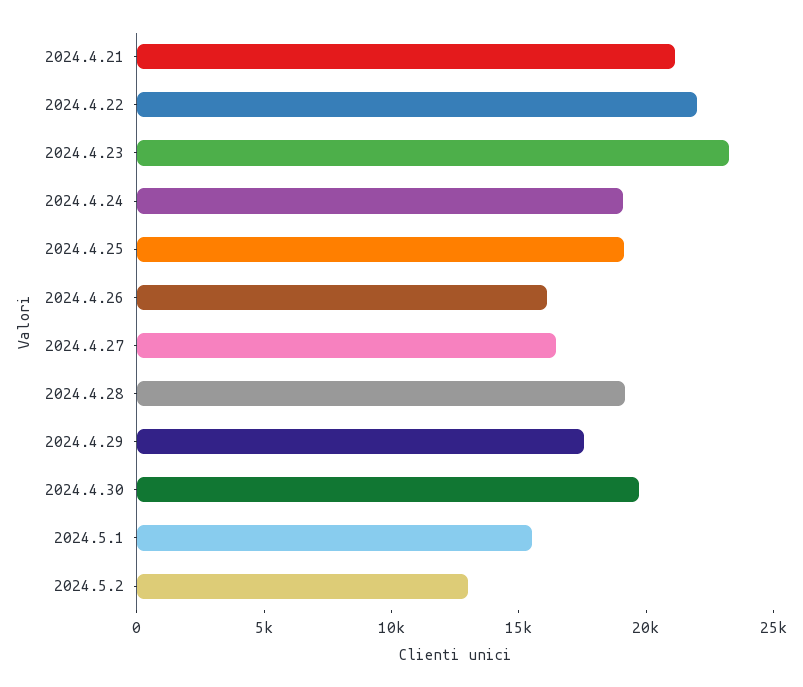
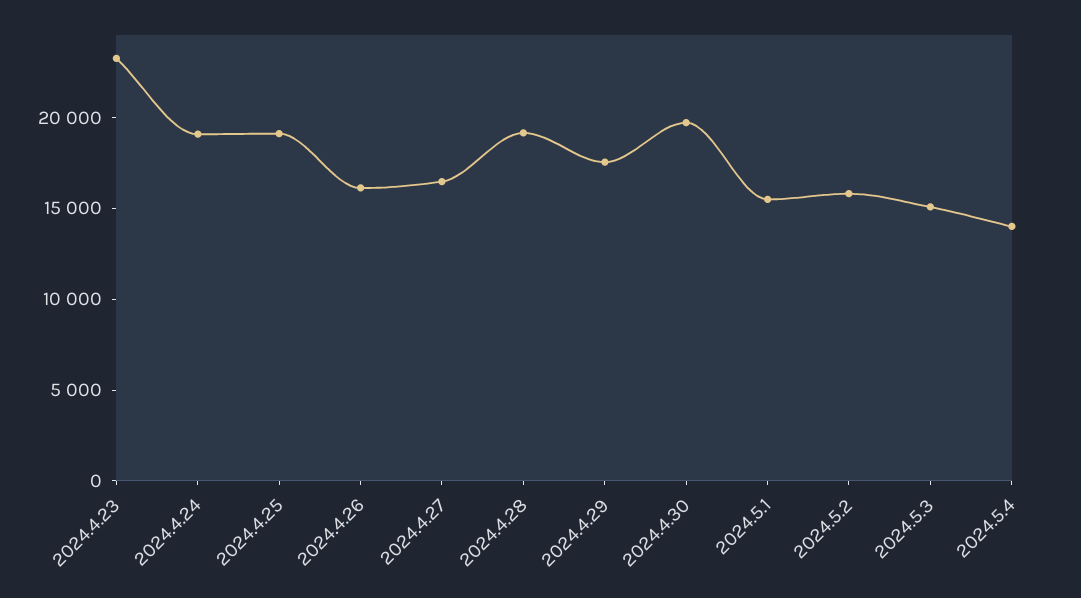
2024.4.21: 21000 -> none
2024.4.22: 22000 -> none
2024.5.2: 13000 -> 16000
2024.5.3: none -> 15000
2024.5.4: none -> 14000

